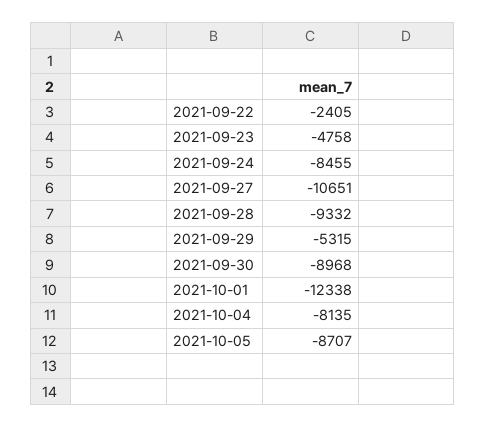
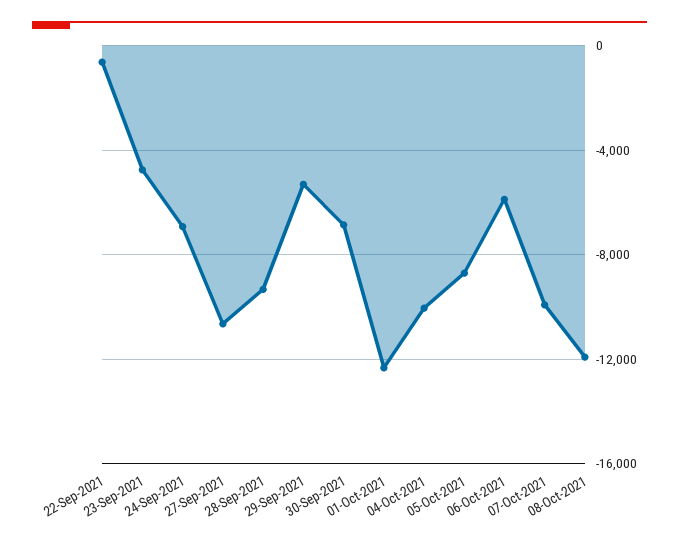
2021-09-22: -2405 -> -500
2021-09-24: -8455 -> -7000
2021-09-30: -8968 -> -7000
2021-10-04: -8135 -> -10000
06-Oct-2021: none -> -6000
07-Oct-2021: none -> -10000
08-Oct-2021: none -> -12000

